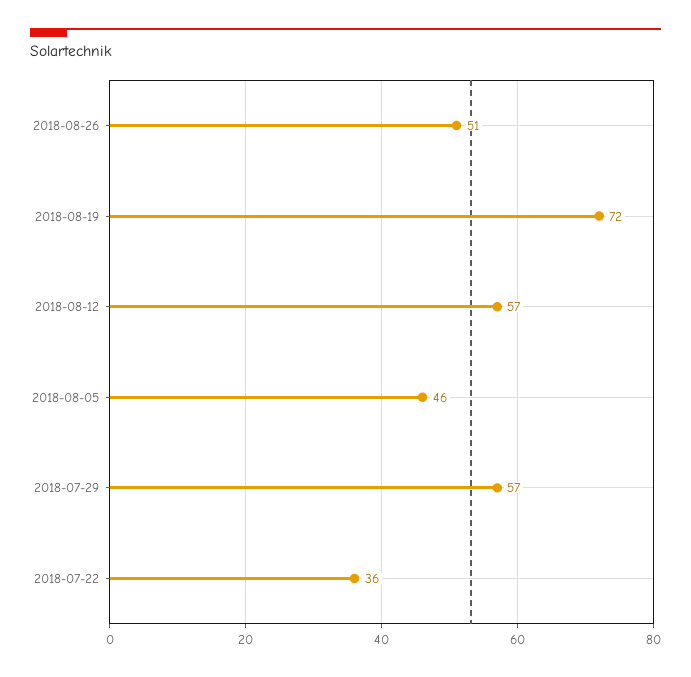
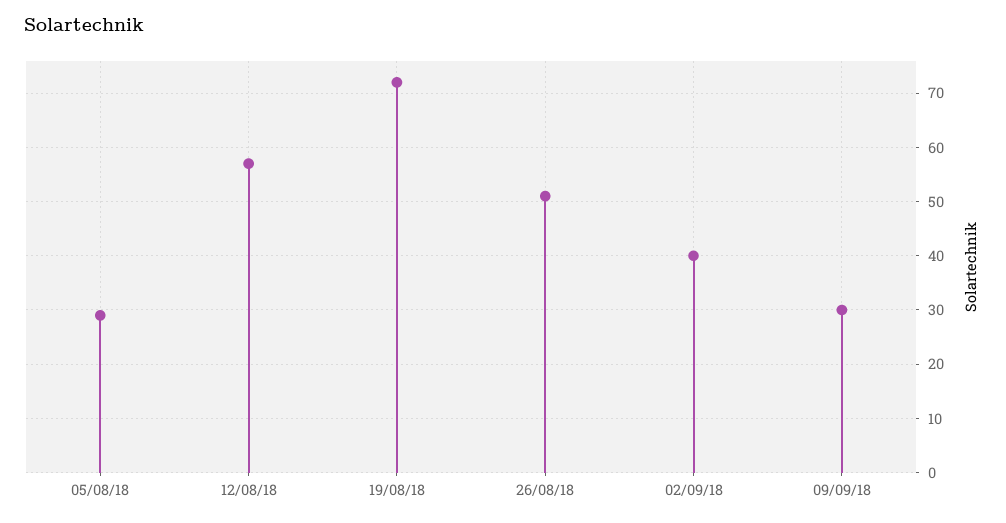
2018-08-05: 46 -> 30
2018-07-29: 57 -> none
2018-07-22: 36 -> none
02/09/18: none -> 40
09/09/18: none -> 30

